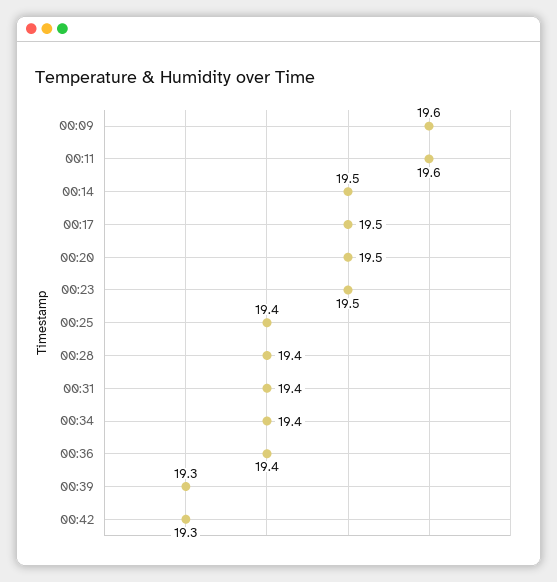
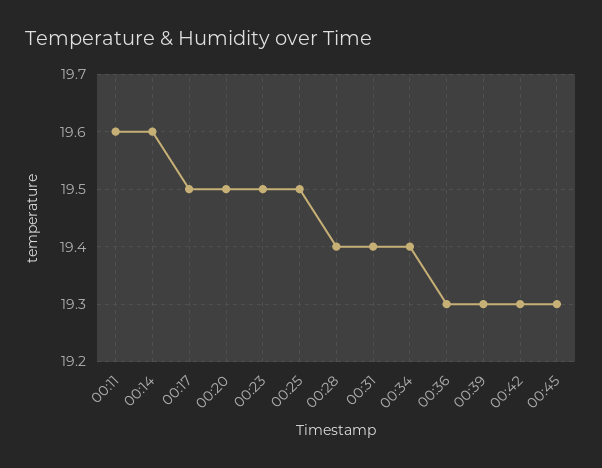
00:09: 19.6 -> none
00:14: 19.5 -> 19.6
00:25: 19.4 -> 19.5
00:36: 19.4 -> 19.3
00:45: none -> 19.3

